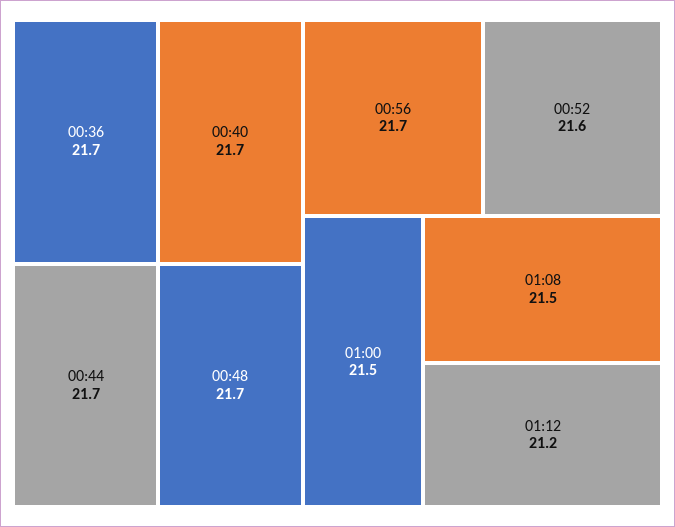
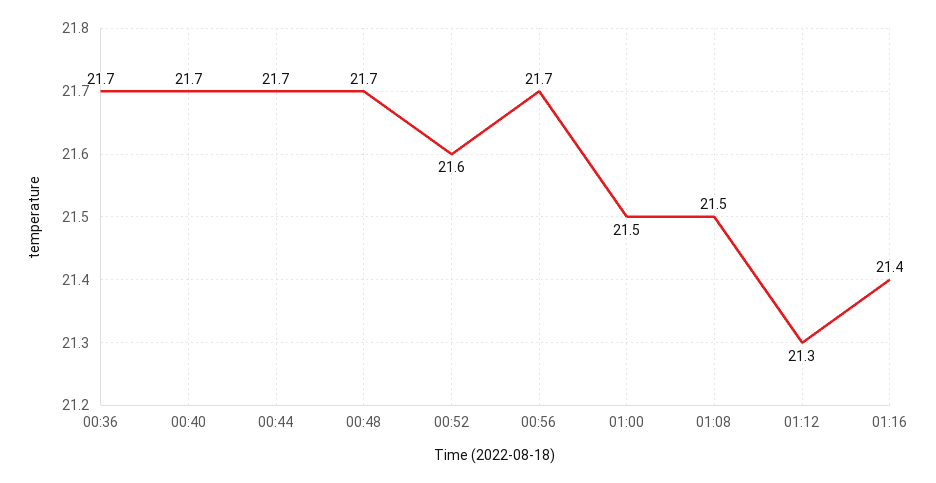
01:12: 21.2 -> 21.3
01:16: none -> 21.4

